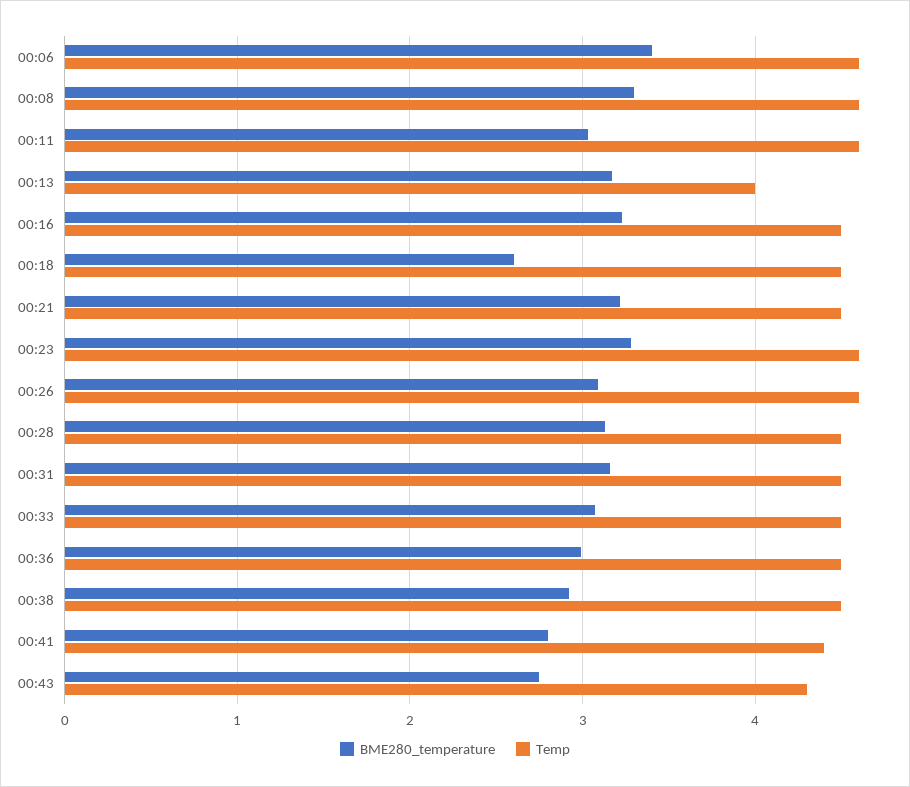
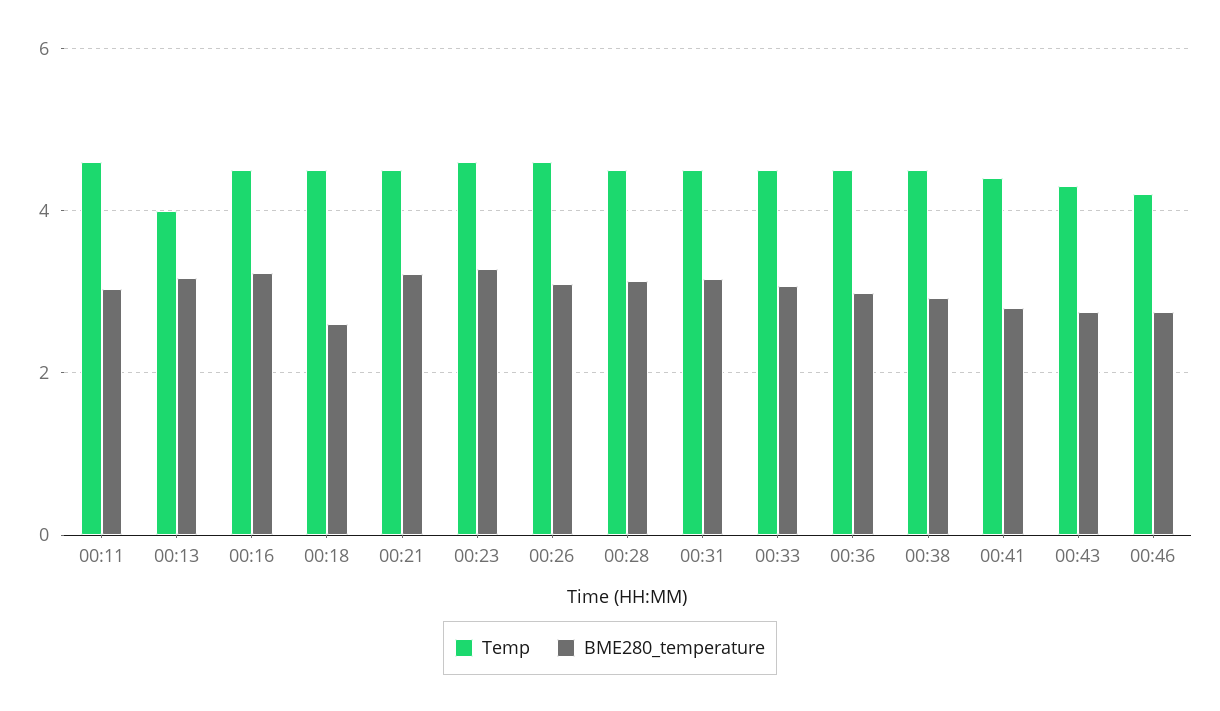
BME280_temperature, 00:06: 3.4 -> none
Temp, 00:06: 4.6 -> none
BME280_temperature, 00:08: 3.3 -> none
Temp, 00:08: 4.6 -> none
Temp, 00:46: none -> 4.2
BME280_temperature, 00:46: none -> 2.8

